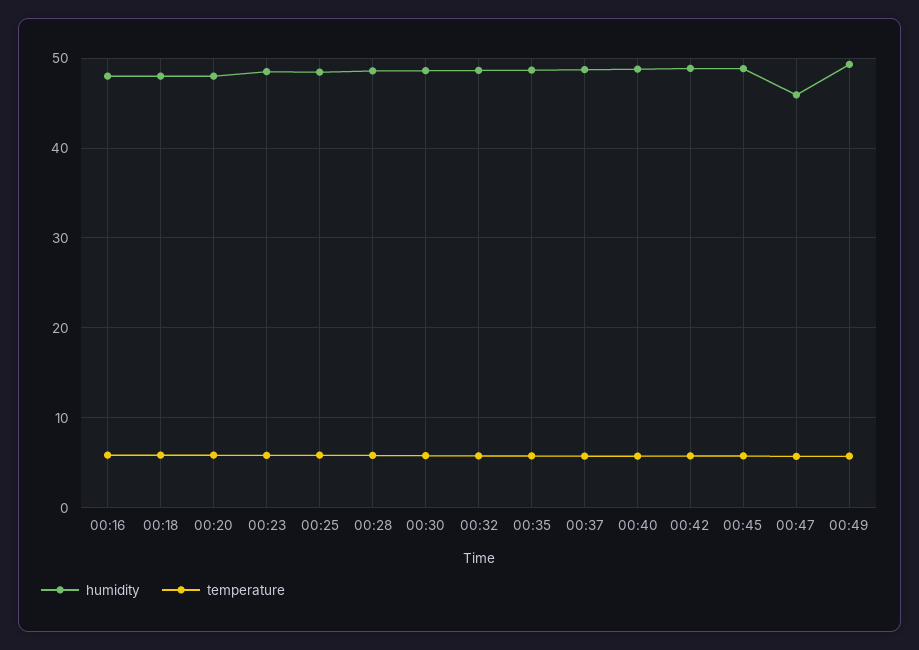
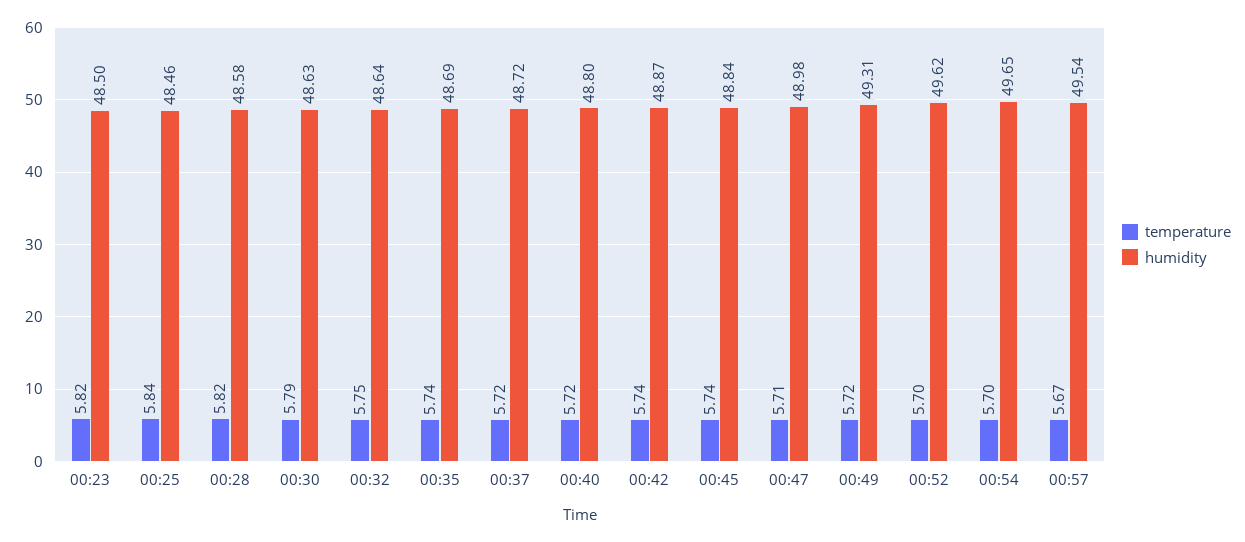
humidity, 00:16: 48 -> none
temperature, 00:16: 6 -> none
humidity, 00:18: 48 -> none
temperature, 00:18: 6 -> none
humidity, 00:20: 48 -> none
temperature, 00:20: 6 -> none
humidity, 00:47: 46 -> 48.98
temperature, 00:52: none -> 5.7
humidity, 00:52: none -> 49.62
temperature, 00:54: none -> 5.7
humidity, 00:54: none -> 49.65
temperature, 00:57: none -> 5.67
humidity, 00:57: none -> 49.54

